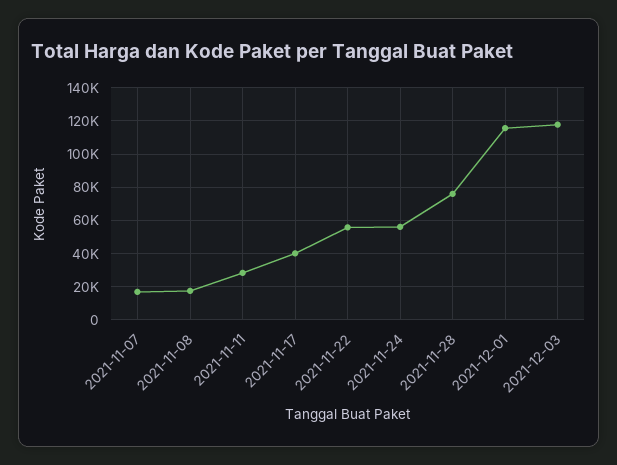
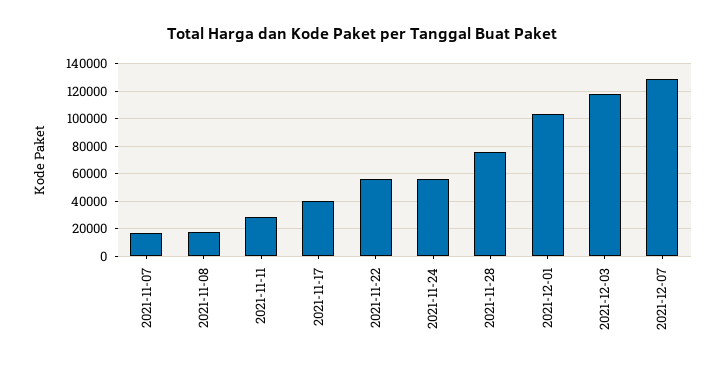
2021-12-01: 115000 -> 105000
2021-12-07: none -> 130000

